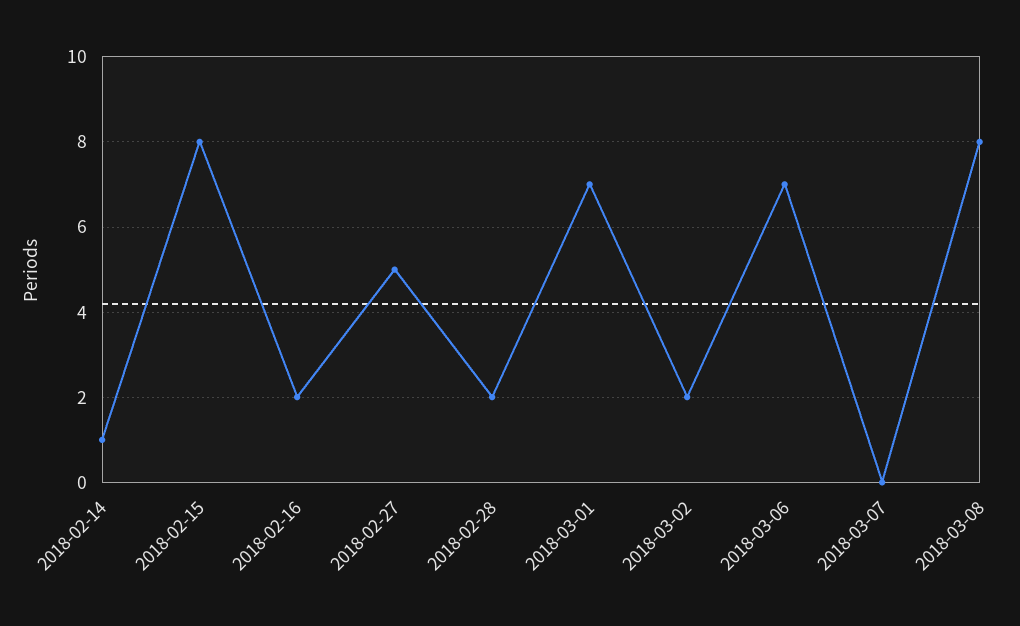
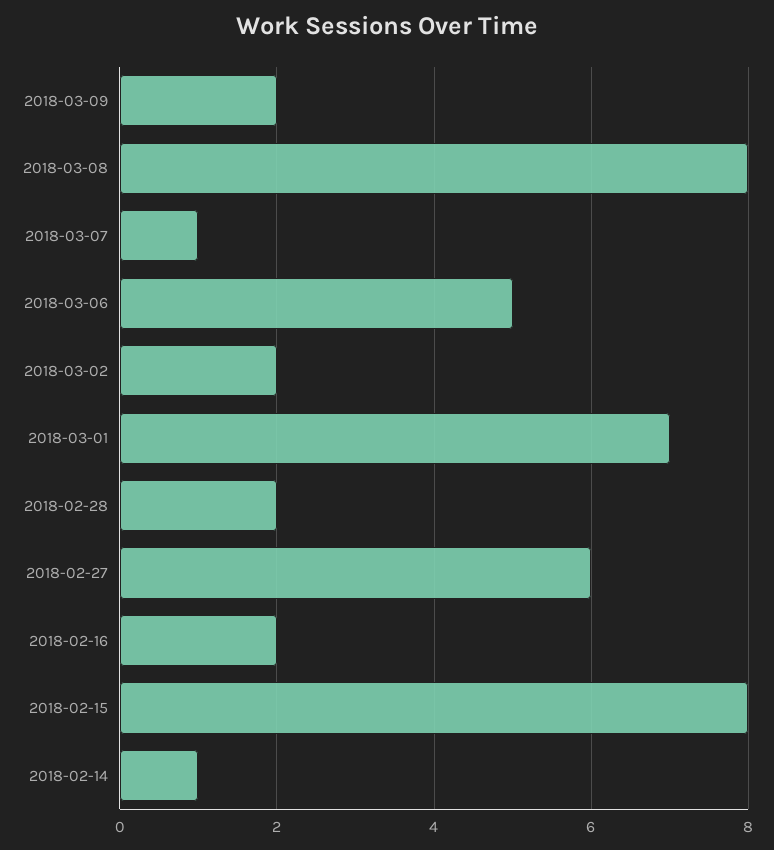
2018-02-27: 5 -> 6
2018-03-06: 7 -> 5
2018-03-07: 0 -> 1
2018-03-09: none -> 2

